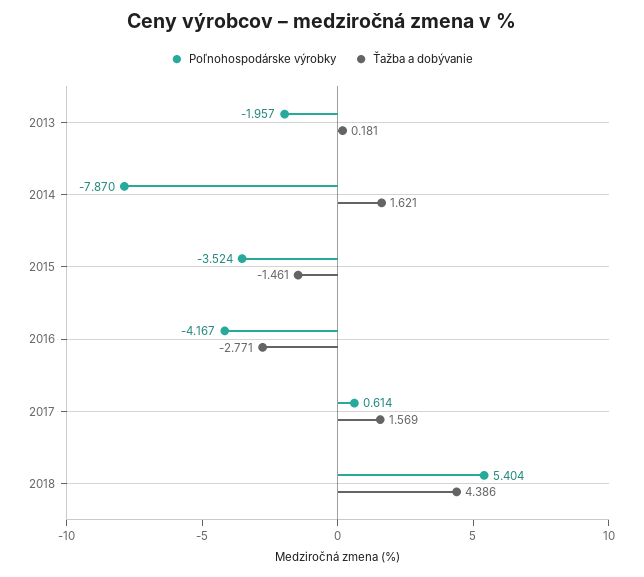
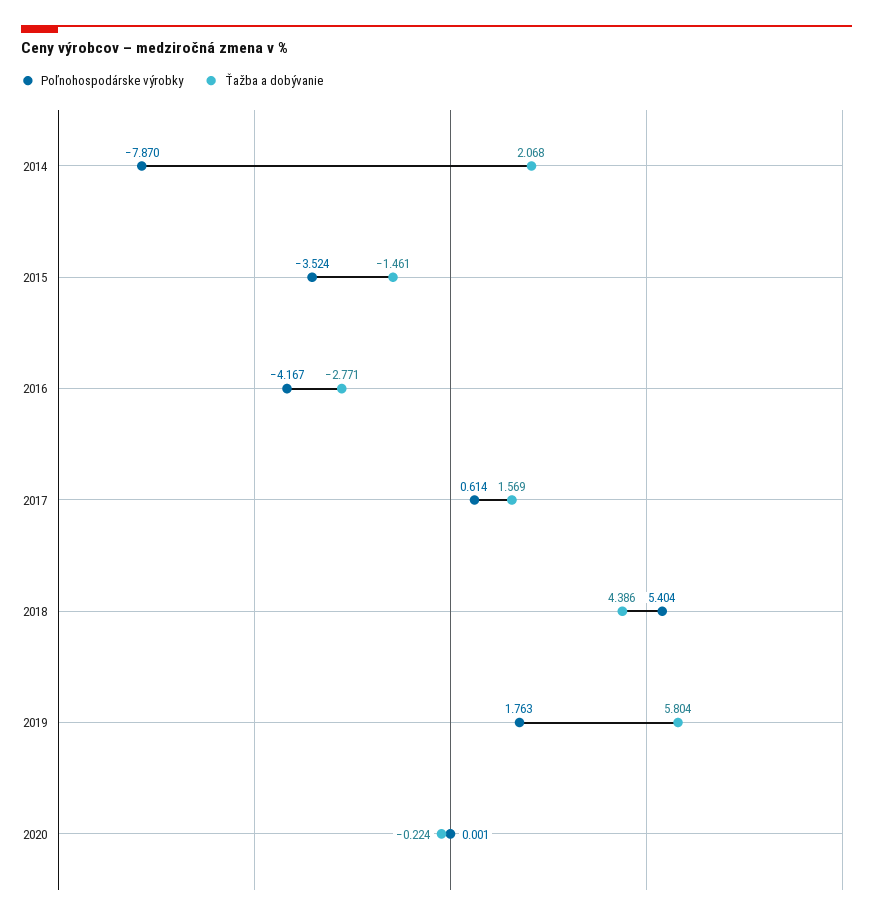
Poľnohospodárske výrobky, 2013: -1.957 -> none
Ťažba a dobývanie, 2013: 0.181 -> none
Ťažba a dobývanie, 2014: 1.621 -> 2.068
Poľnohospodárske výrobky, 2019: none -> 1.763
Ťažba a dobývanie, 2019: none -> 5.804
Poľnohospodárske výrobky, 2020: none -> 0.001
Ťažba a dobývanie, 2020: none -> -0.224

